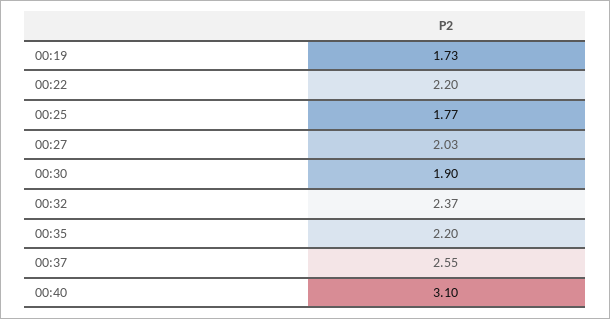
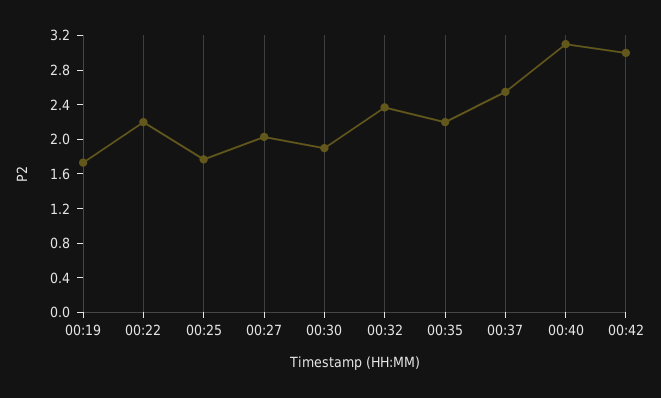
00:42: none -> 3

